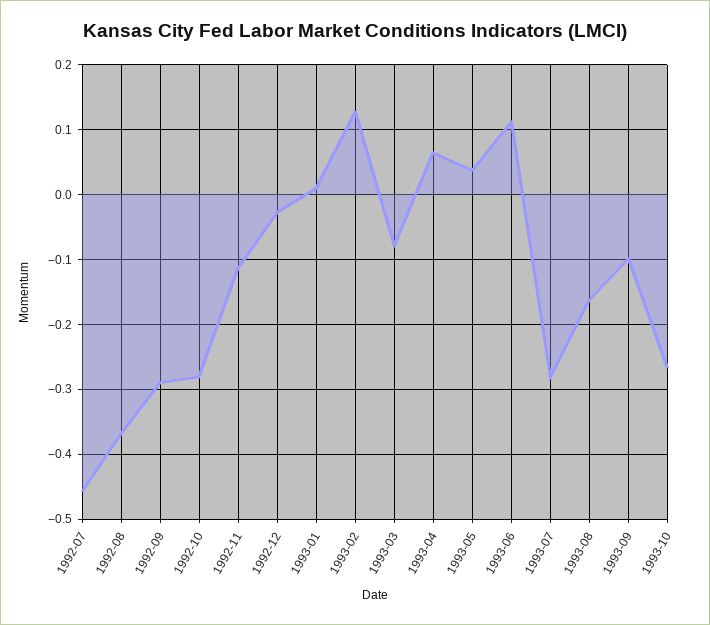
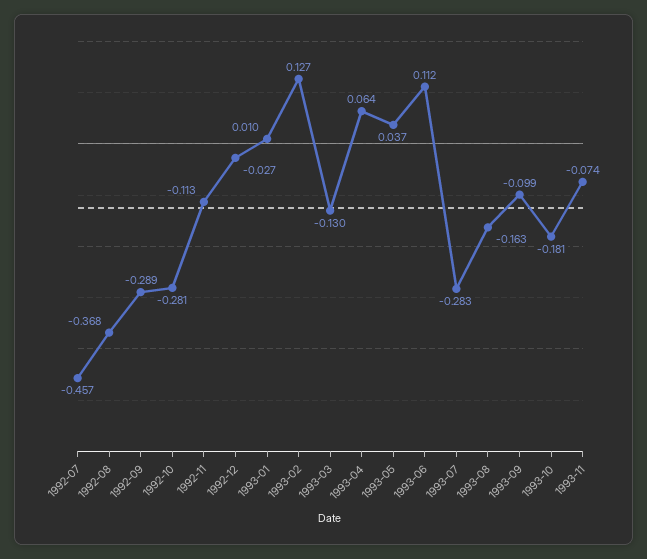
1993-03: -0.08 -> -0.13
1993-10: -0.27 -> -0.181
1993-11: none -> -0.074

